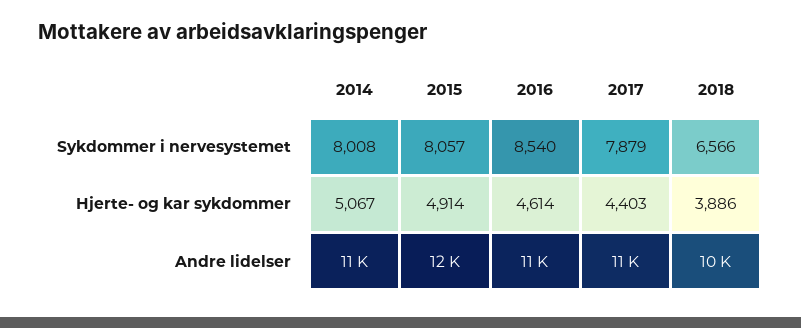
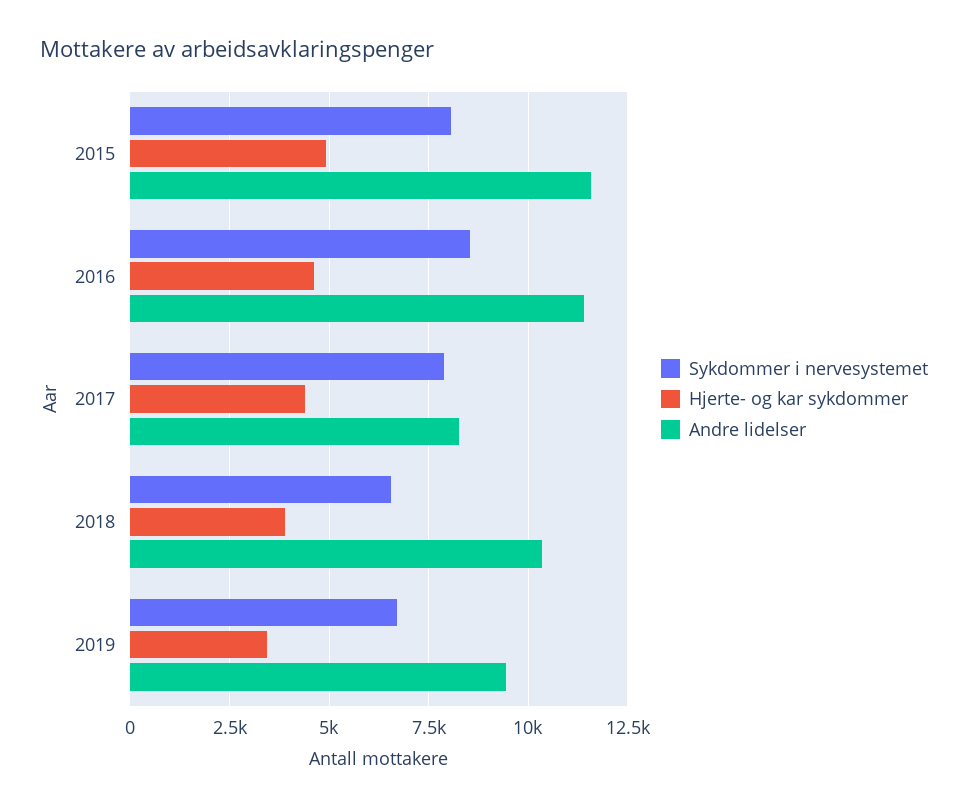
Sykdommer i nervesystemet, 2014: 8008 -> none
Hjerte- og kar sykdommer, 2014: 5067 -> none
Andre lidelser, 2014: 11000 -> none
Andre lidelser, 2017: 11000 -> 8250
Sykdommer i nervesystemet, 2019: none -> 6750
Hjerte- og kar sykdommer, 2019: none -> 3500
Andre lidelser, 2019: none -> 9500

